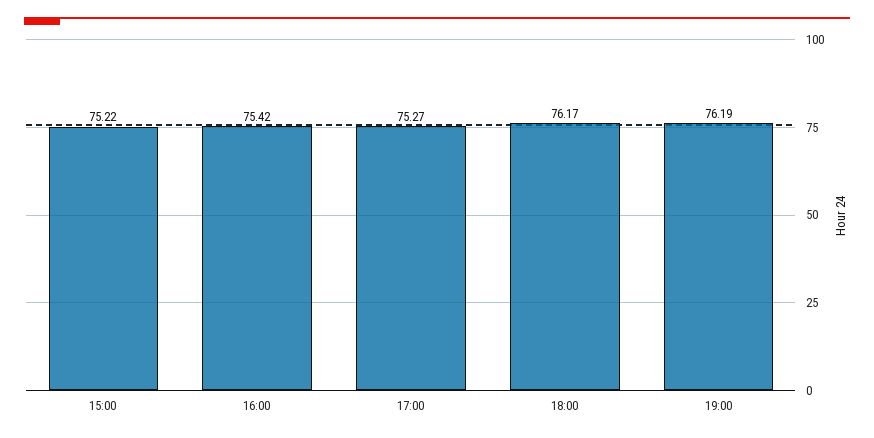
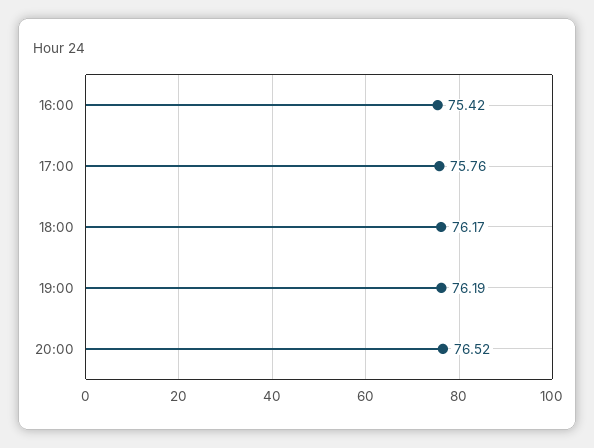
15:00: 75.22 -> none
17:00: 75.27 -> 75.76
20:00: none -> 76.52

